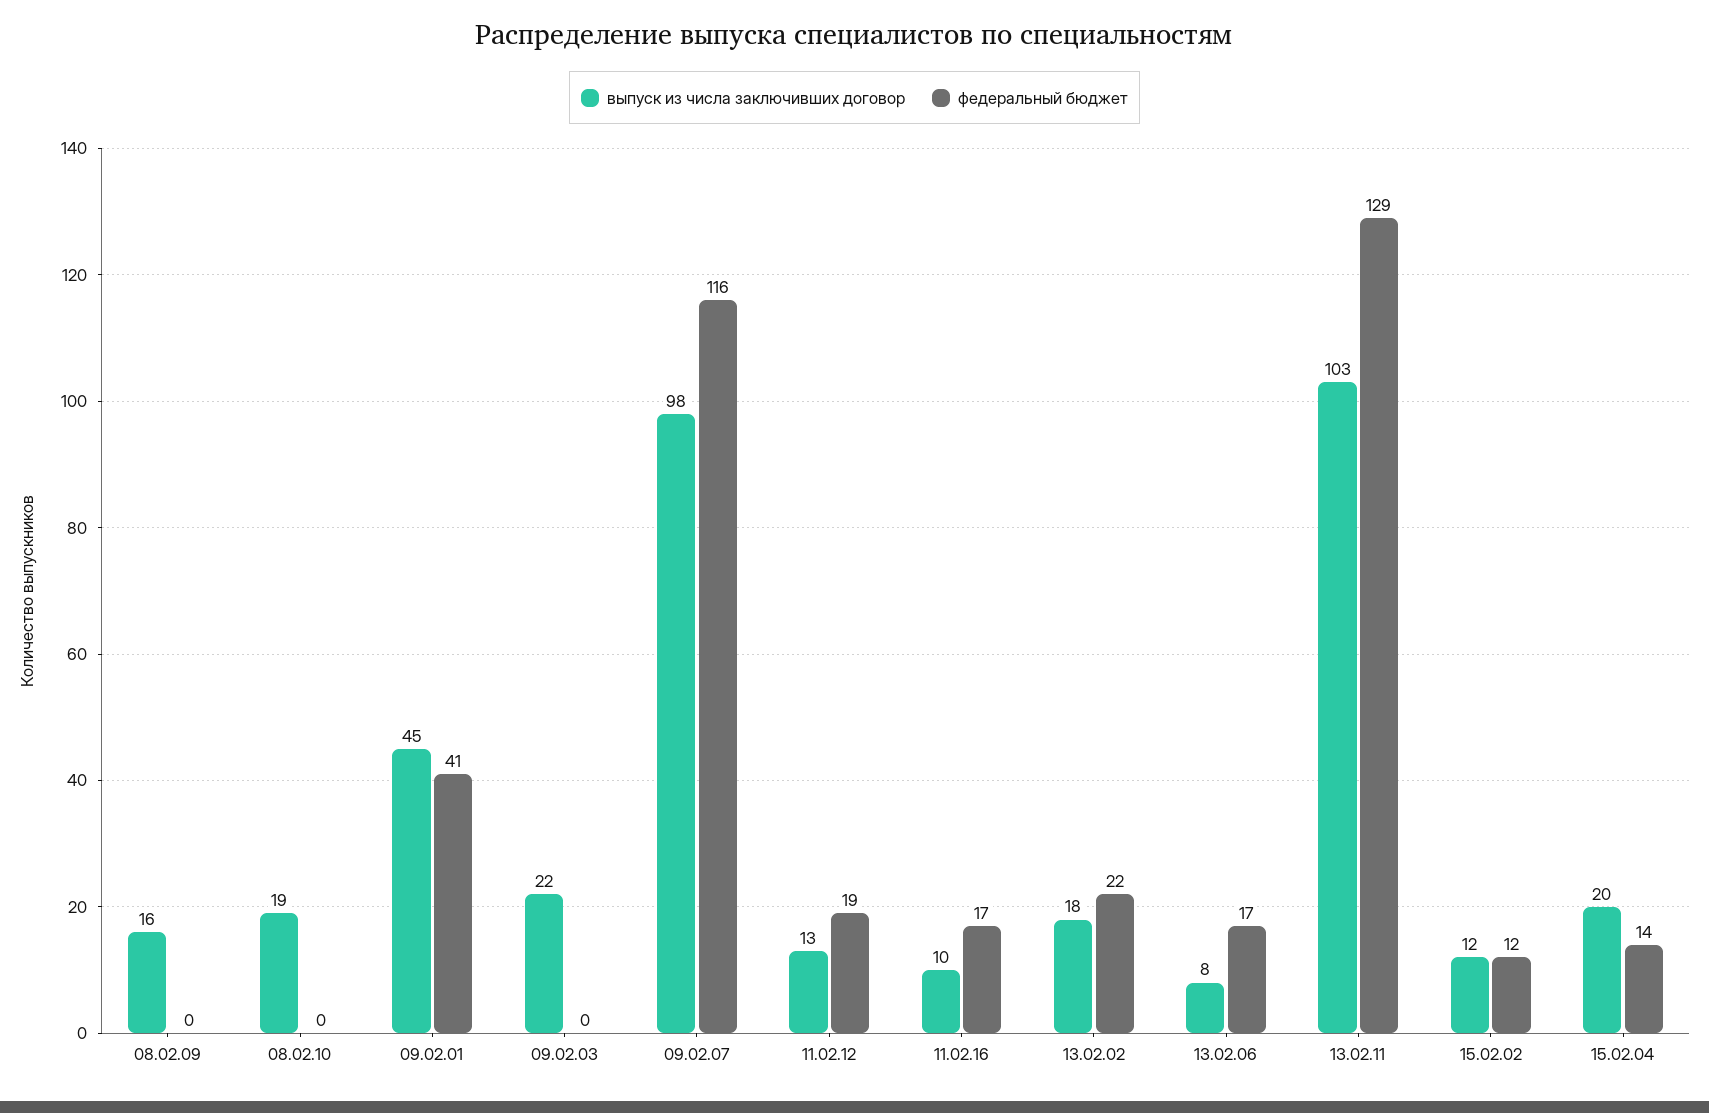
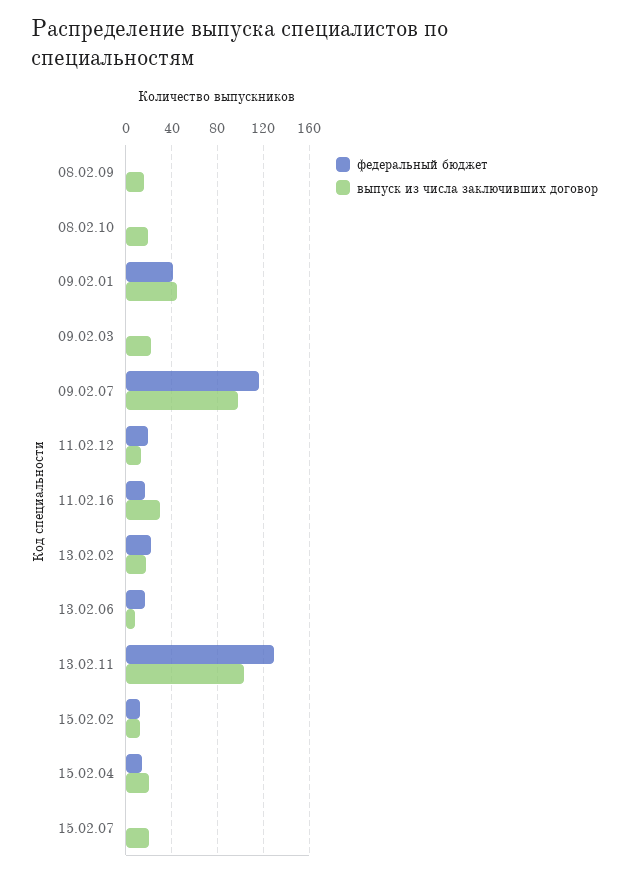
выпуск из числа заключивших договор, 11.02.16: 10 -> 30
федеральный бюджет, 15.02.07: none -> 0
выпуск из числа заключивших договор, 15.02.07: none -> 20

